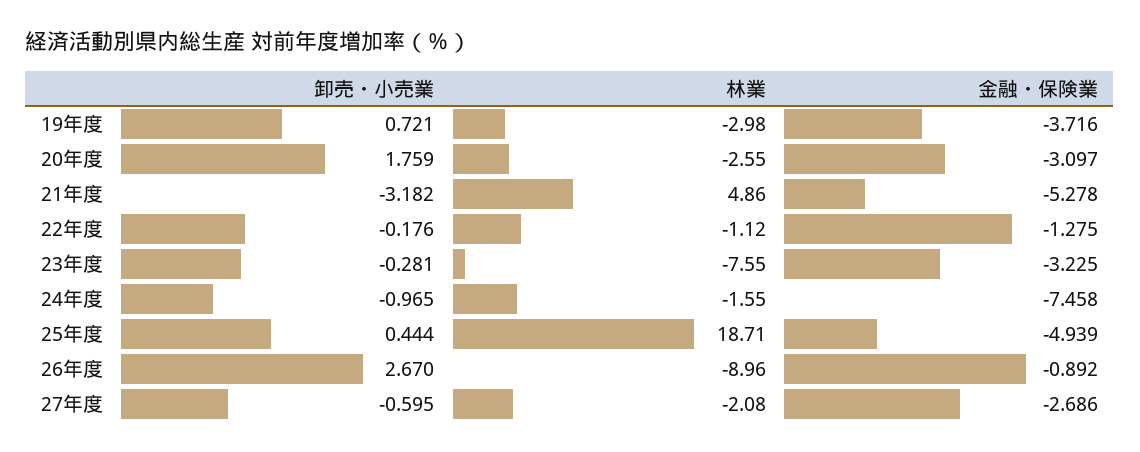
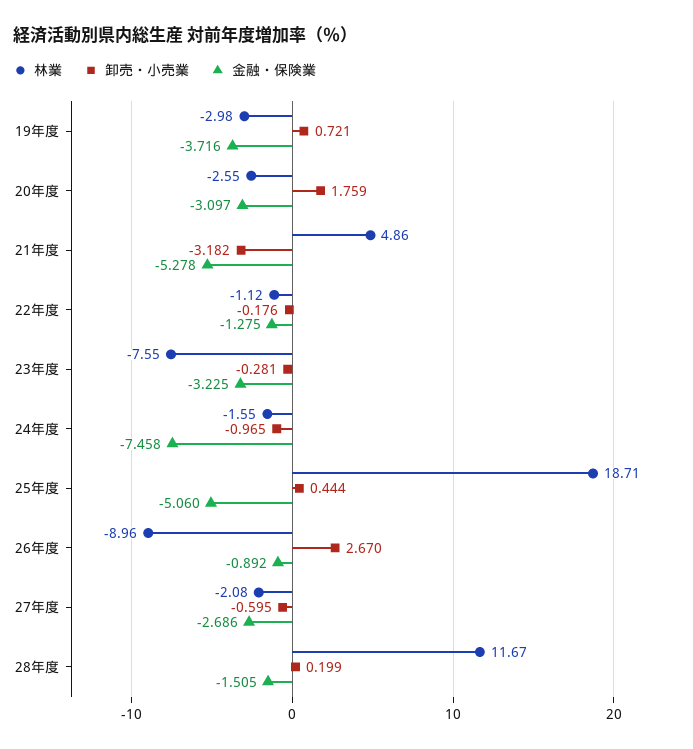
金融・保険業, 25年度: -4.939 -> -5.06
林業, 28年度: none -> 11.67
卸売・小売業, 28年度: none -> 0.199
金融・保険業, 28年度: none -> -1.505

